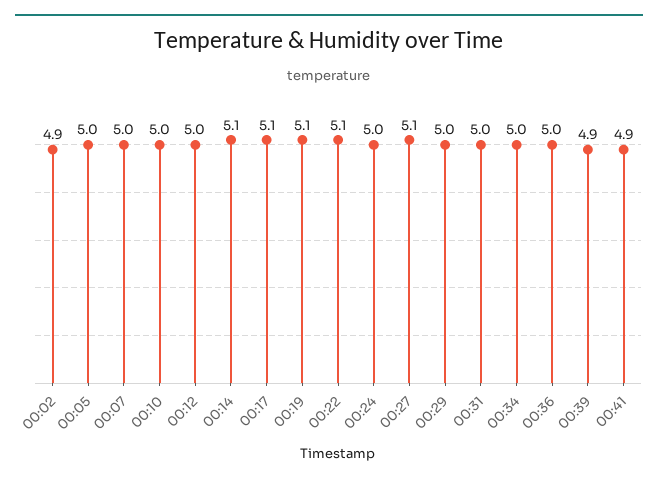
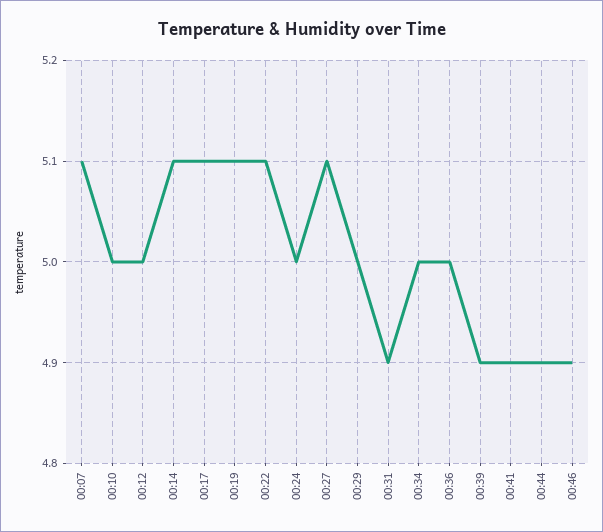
00:02: 4.9 -> none
00:05: 5 -> none
00:07: 5 -> 5.1
00:31: 5 -> 4.9
00:44: none -> 4.9
00:46: none -> 4.9

